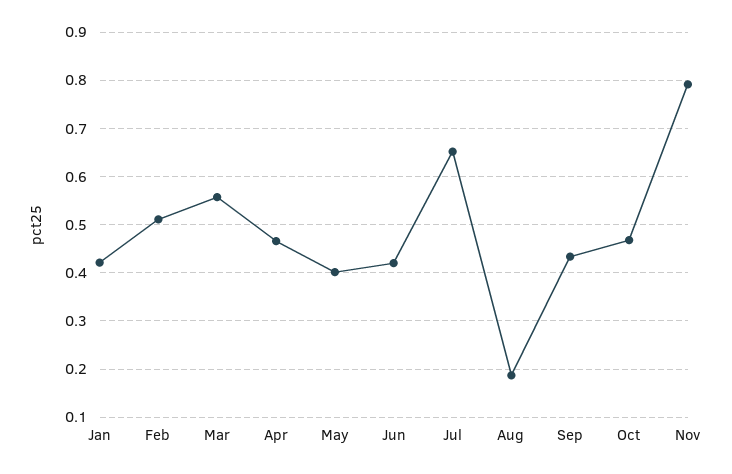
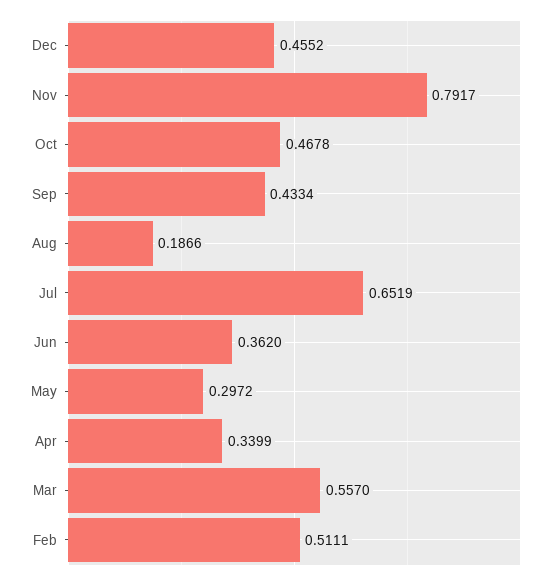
Jan: 0.42 -> none
Apr: 0.46 -> 0.3399
May: 0.4 -> 0.2972
Jun: 0.42 -> 0.362
Dec: none -> 0.4552

